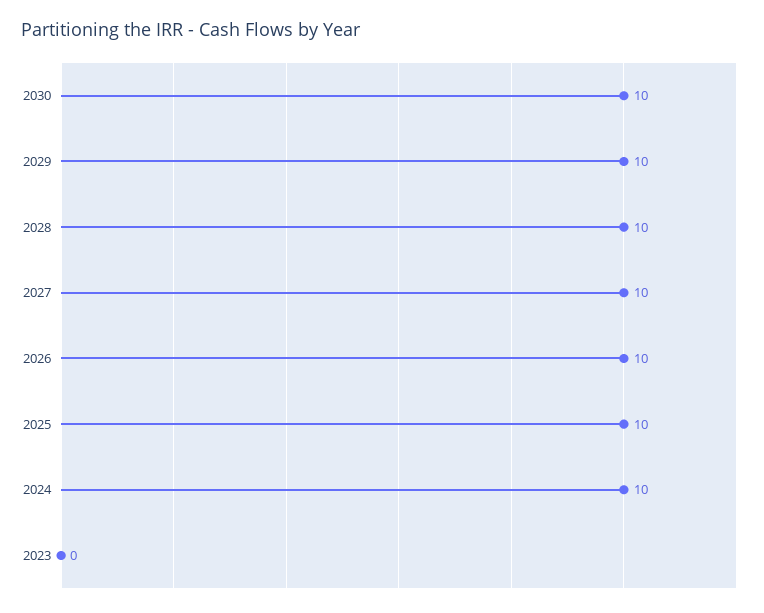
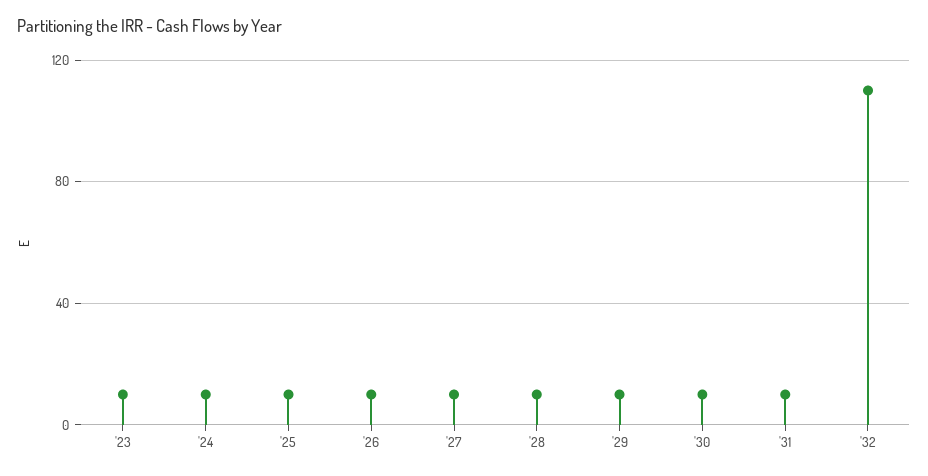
2023: 0 -> 10
'31: none -> 10
'32: none -> 110

